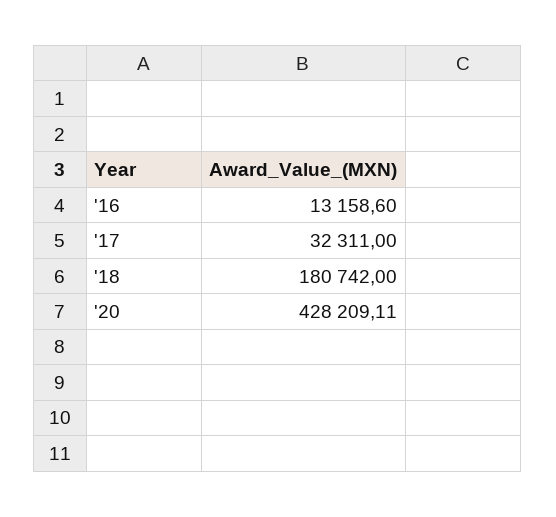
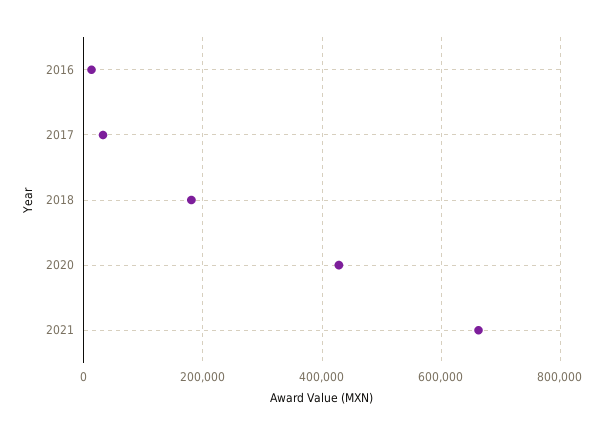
2021: none -> 660000

